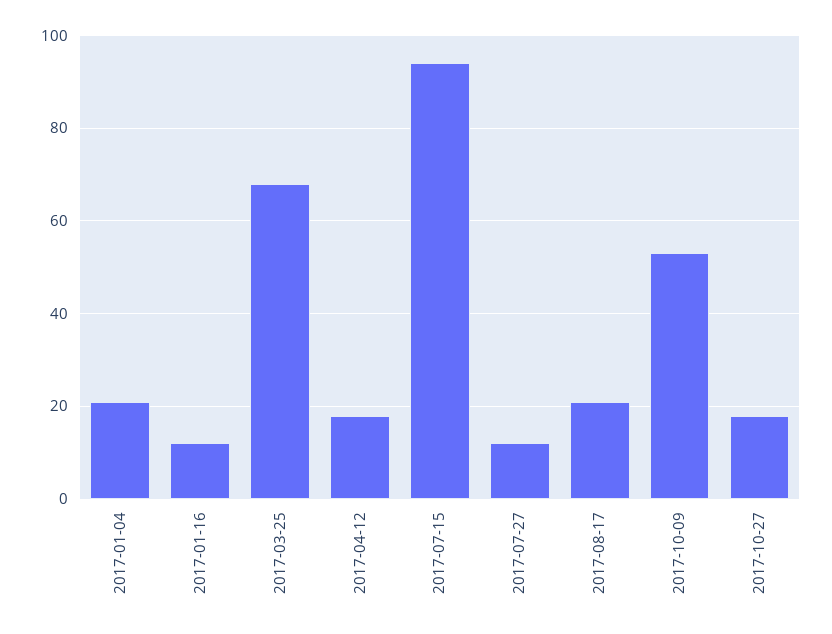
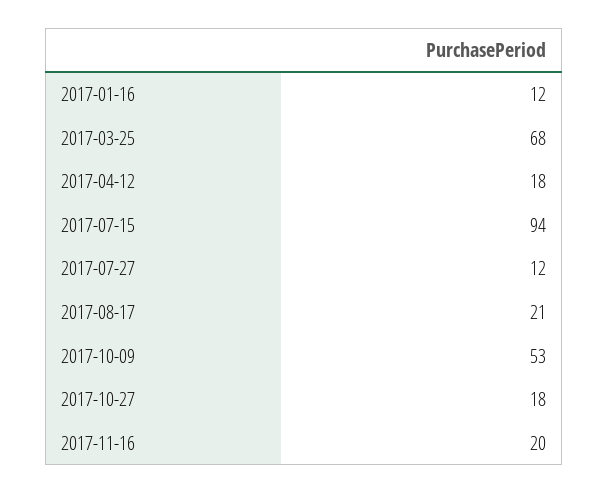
2017-01-04: 20 -> none
2017-11-16: none -> 20

